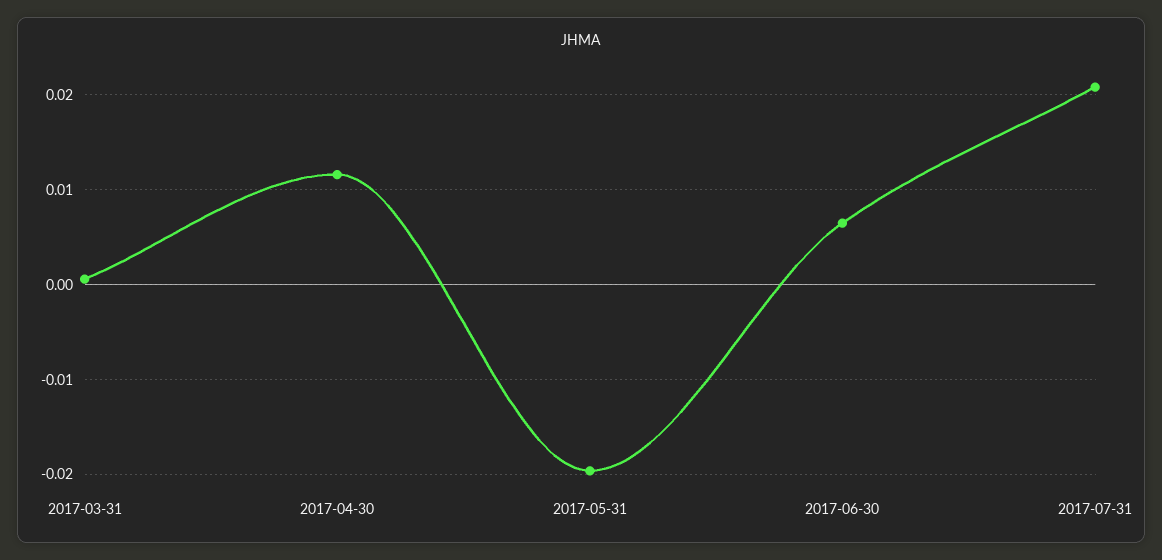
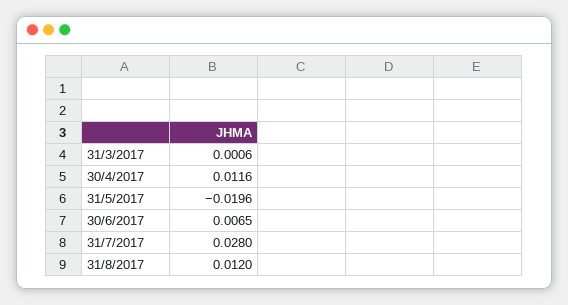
2017-07-31: 0.021 -> 0.028
31/8/2017: none -> 0.012

